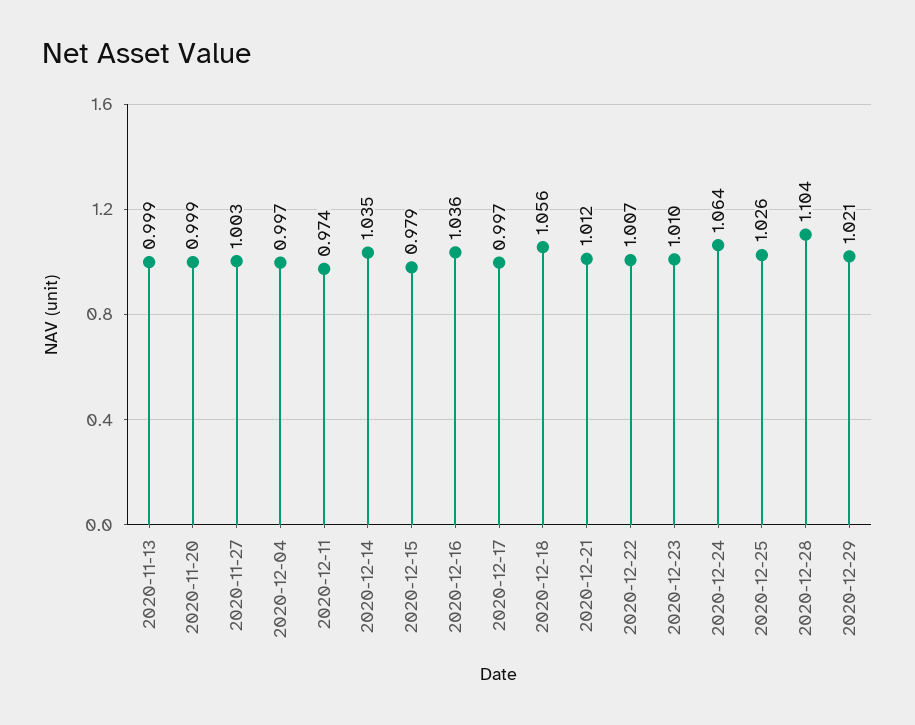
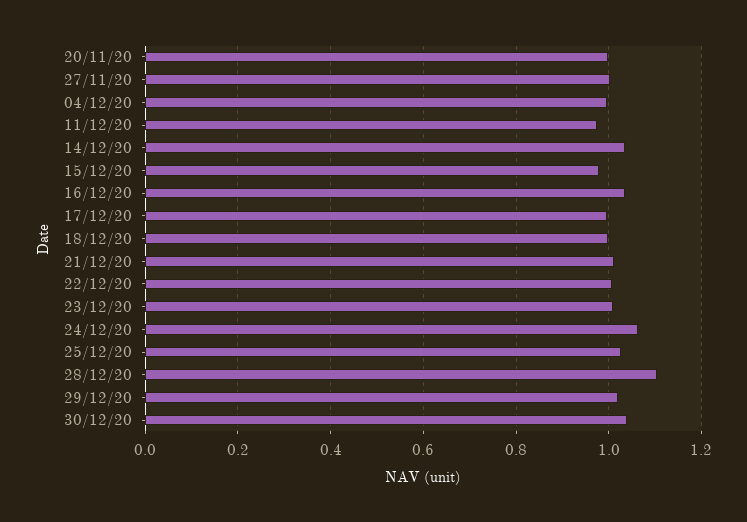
2020-11-13: 0.999 -> none
2020-12-18: 1.056 -> 1
30/12/20: none -> 1.04

